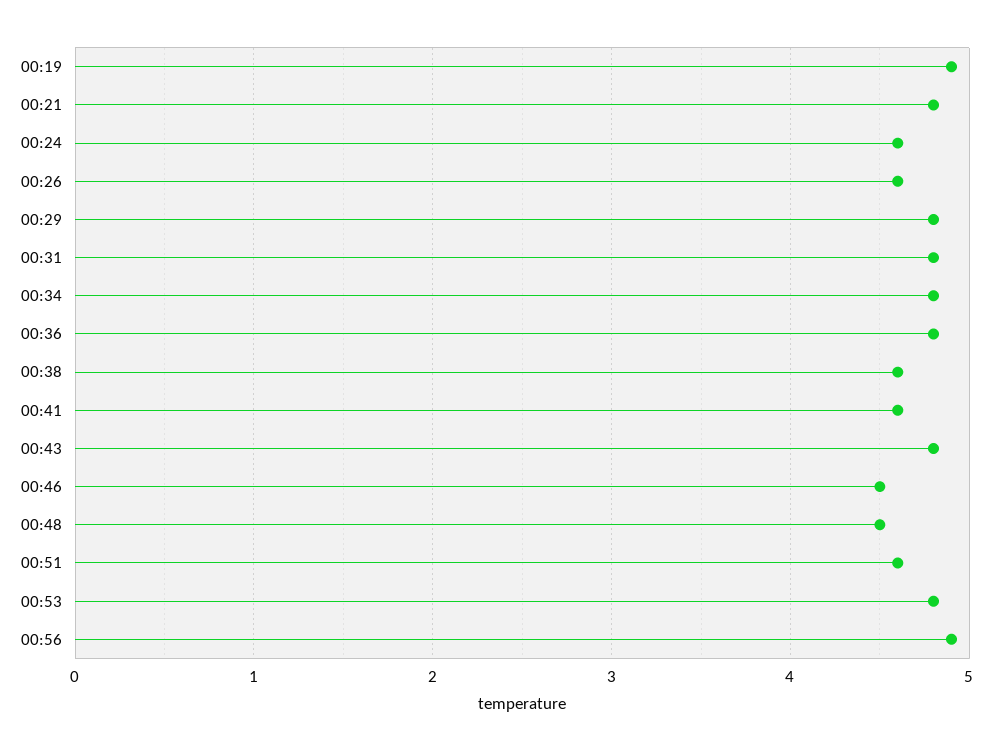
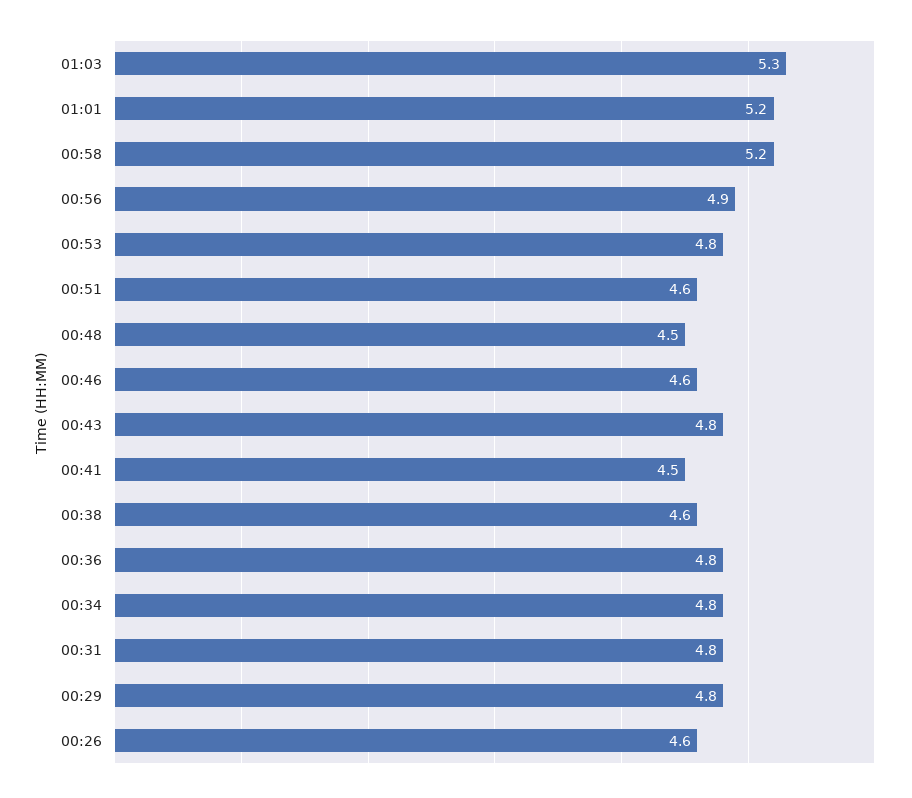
00:19: 4.9 -> none
00:21: 4.8 -> none
00:24: 4.6 -> none
00:41: 4.6 -> 4.5
00:46: 4.5 -> 4.6
01:03: none -> 5.3
01:01: none -> 5.2
00:58: none -> 5.2

